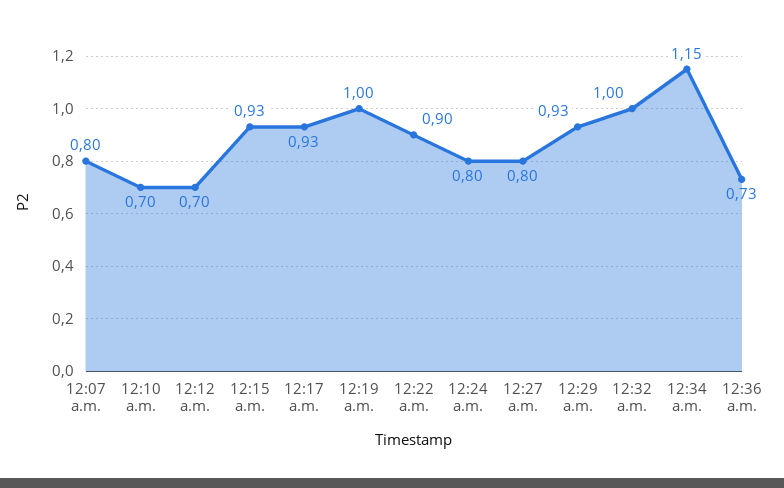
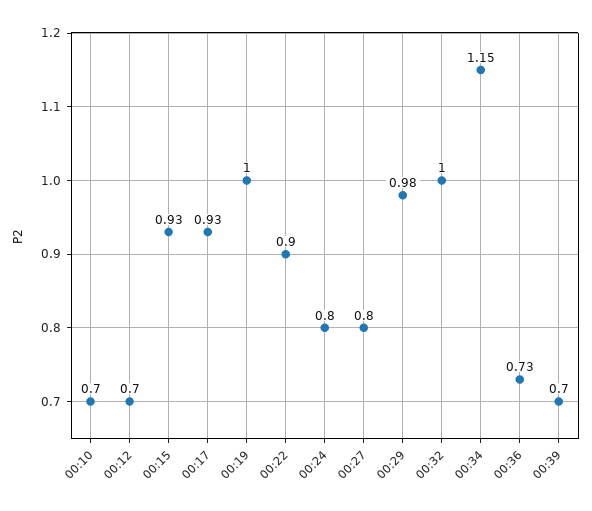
12:07 a.m.: 0.8 -> none
12:29 a.m.: 0.93 -> 0.98
00:39: none -> 0.7

